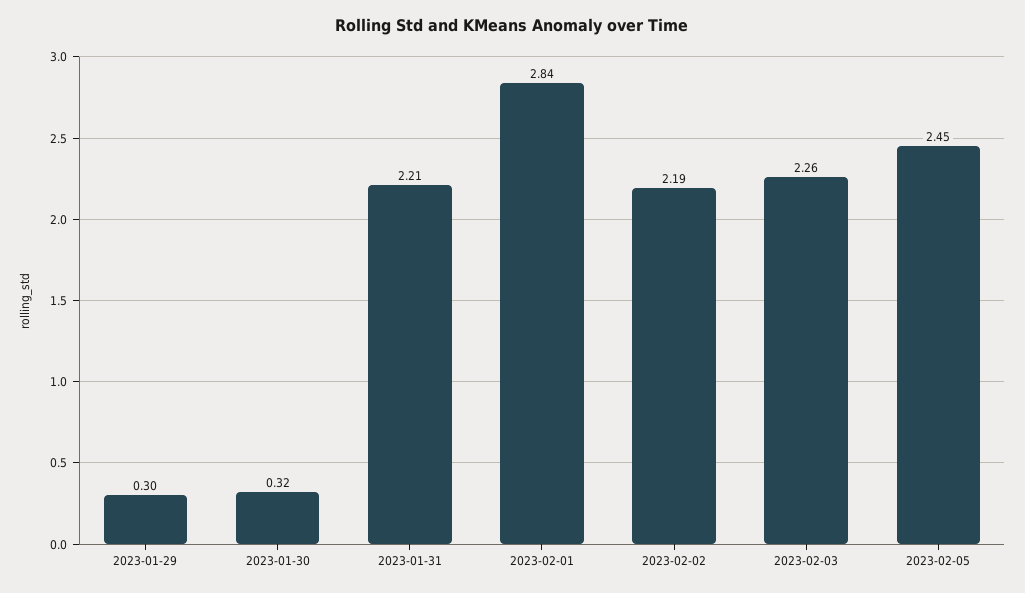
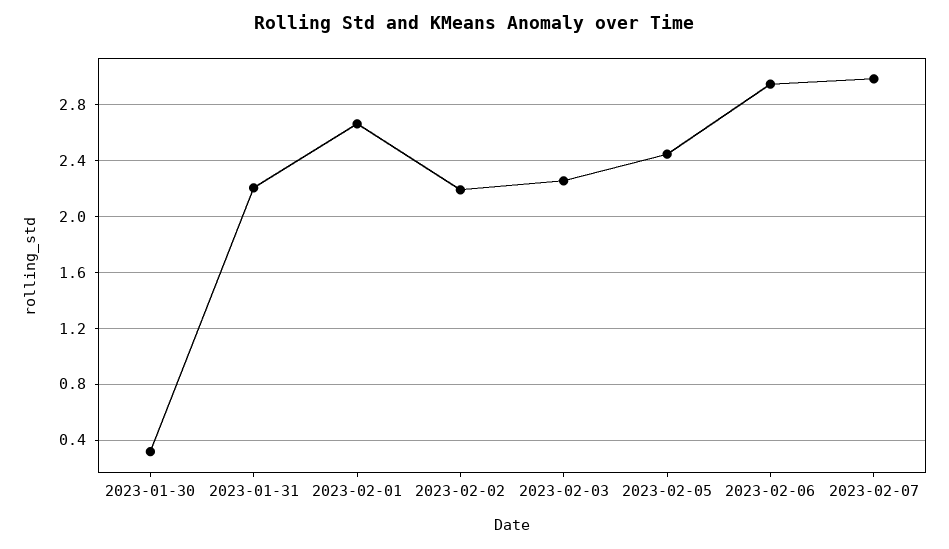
2023-01-29: 0.3 -> none
2023-02-01: 2.84 -> 2.65
2023-02-06: none -> 2.95
2023-02-07: none -> 3

